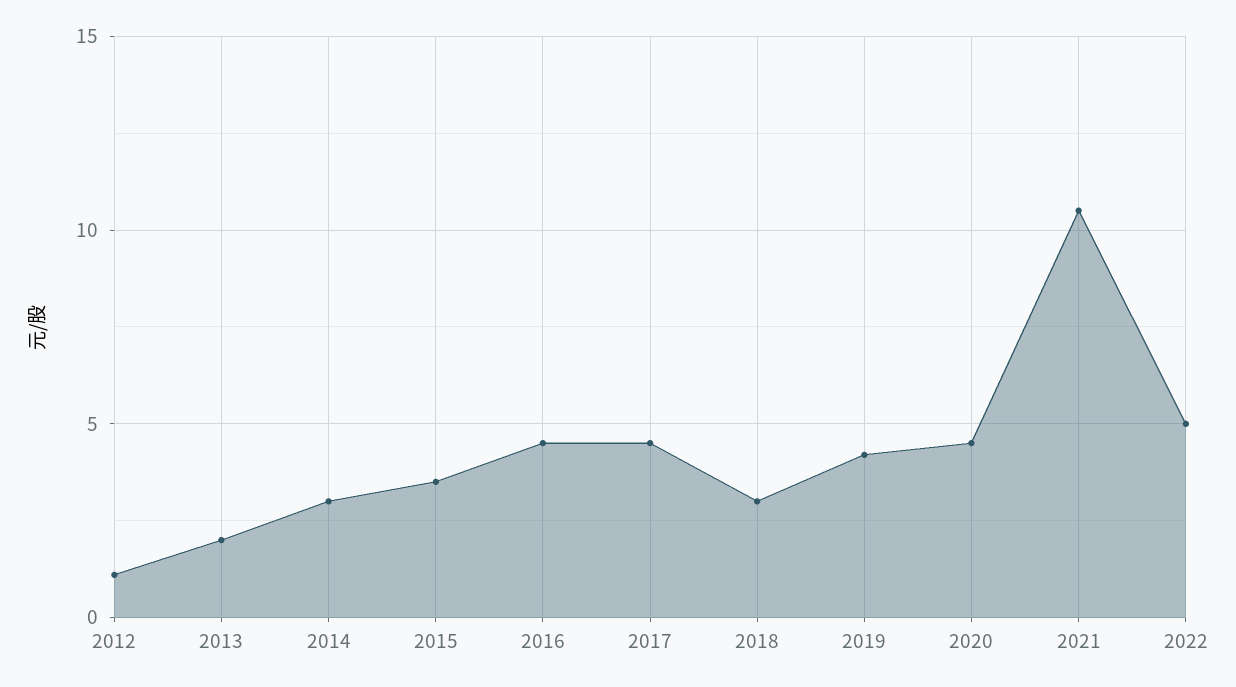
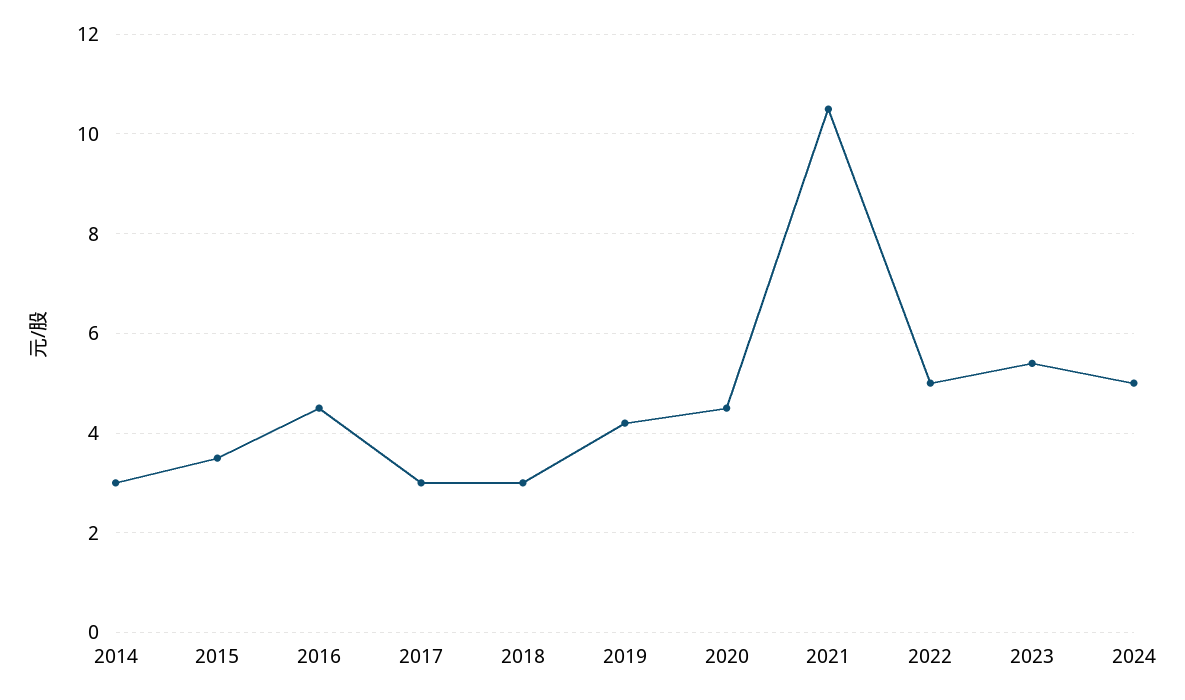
2012: 1 -> none
2013: 2 -> none
2017: 4.5 -> 3
2023: none -> 5.5
2024: none -> 5

